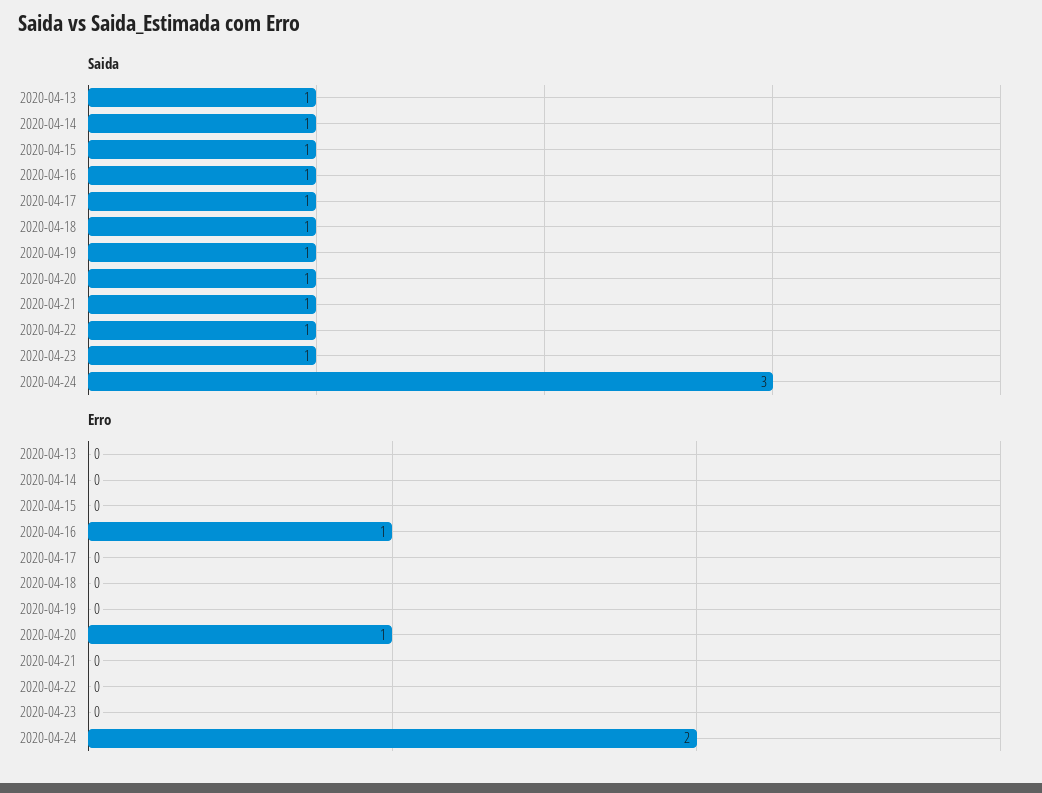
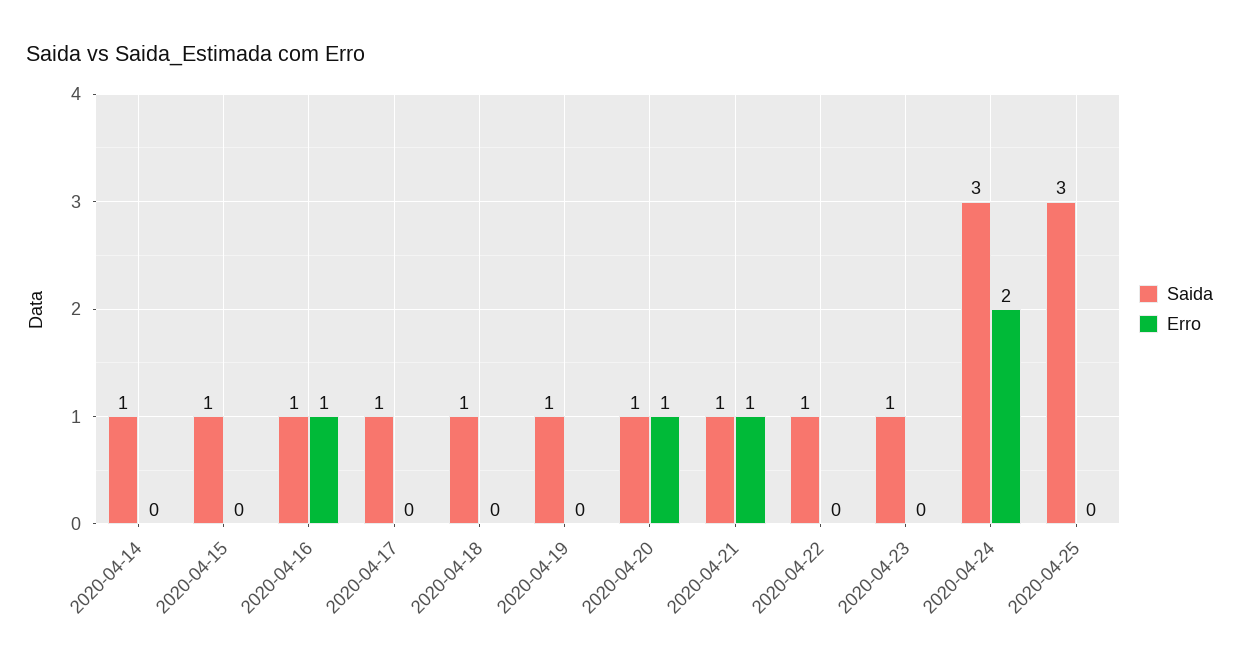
Saida, 2020-04-13: 1 -> none
Erro, 2020-04-13: 0 -> none
Erro, 2020-04-21: 0 -> 1
Saida, 2020-04-25: none -> 3
Erro, 2020-04-25: none -> 0

